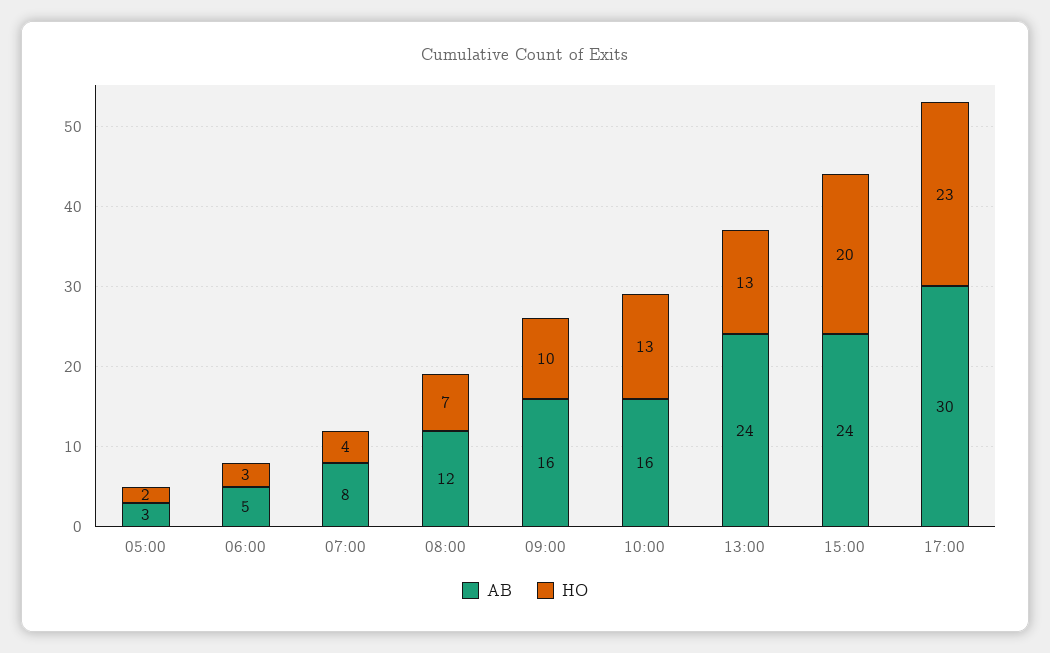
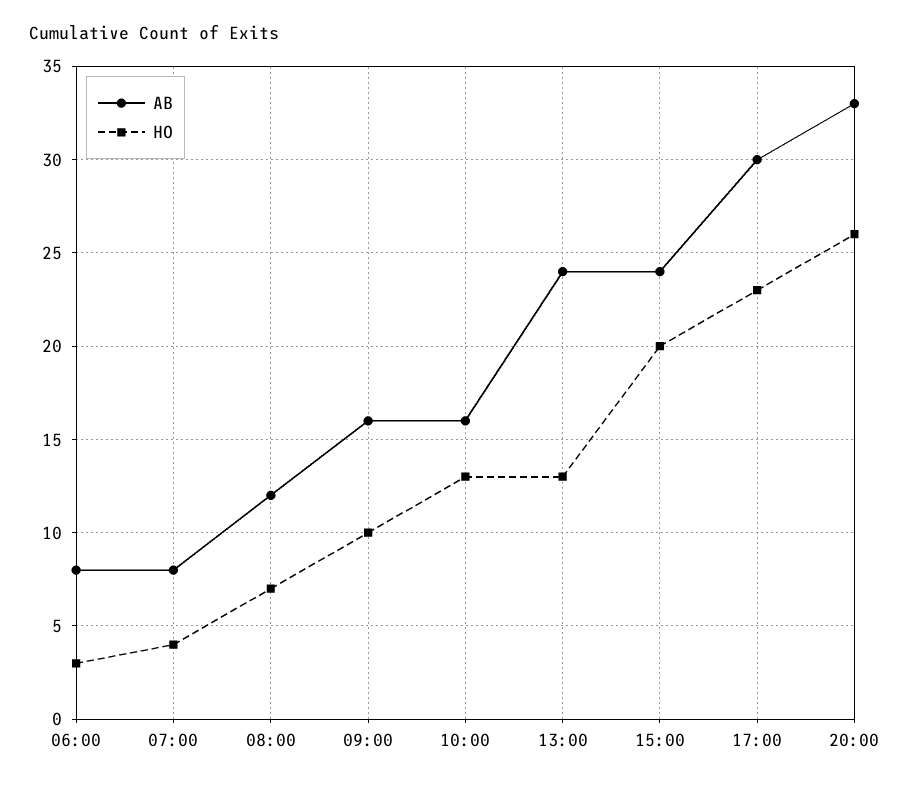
AB, 05:00: 3 -> none
HO, 05:00: 2 -> none
AB, 06:00: 5 -> 8
AB, 20:00: none -> 33
HO, 20:00: none -> 26

